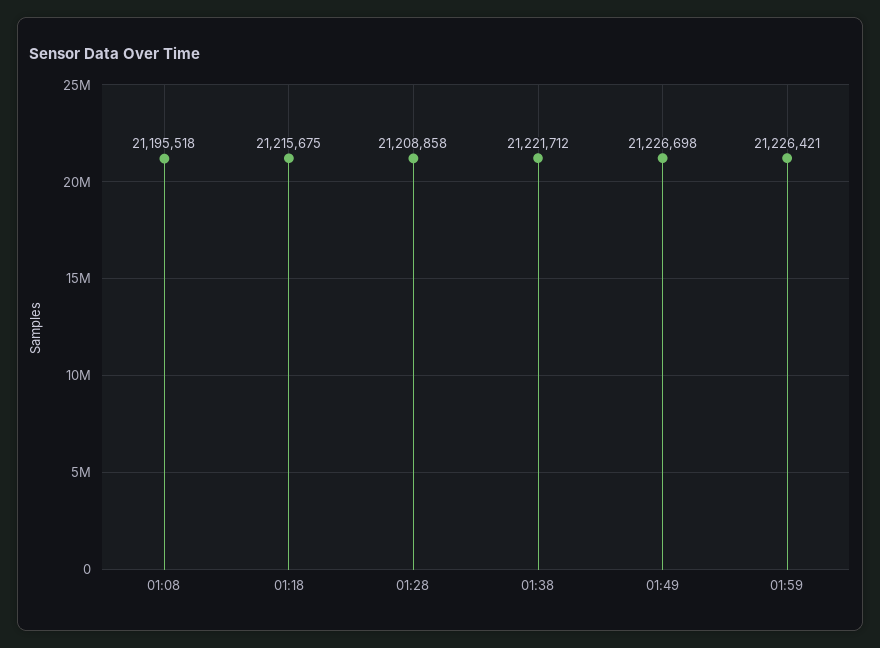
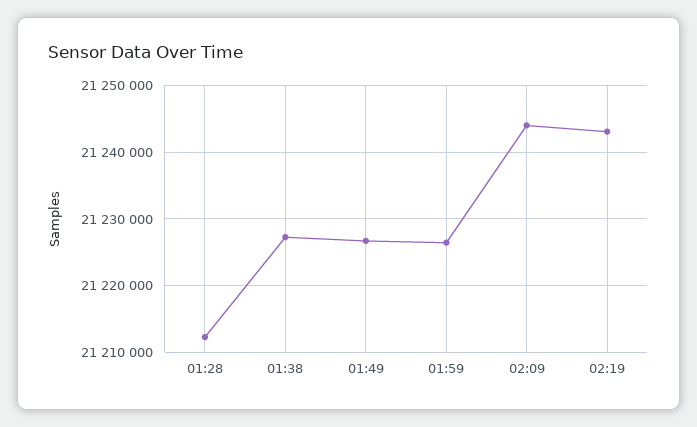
01:08: 21195518 -> none
01:18: 21215675 -> none
01:28: 21208858 -> 21212000
01:38: 21221712 -> 21227000
02:09: none -> 21244000
02:19: none -> 21243000

